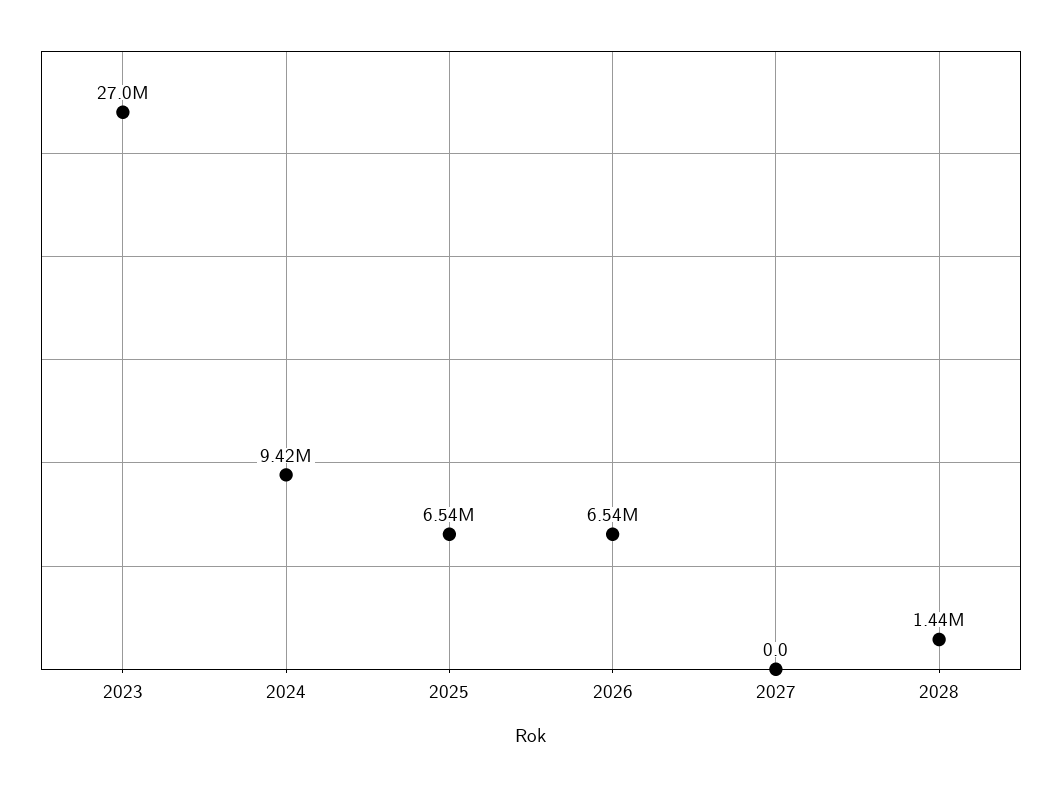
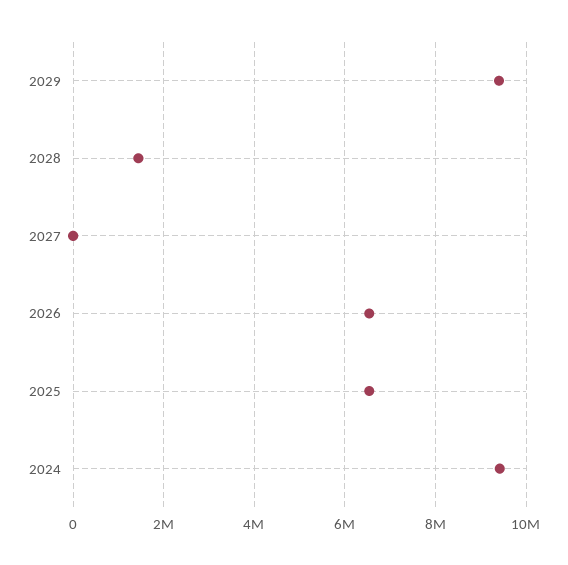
2023: 27000000 -> none
2029: none -> 9400000

